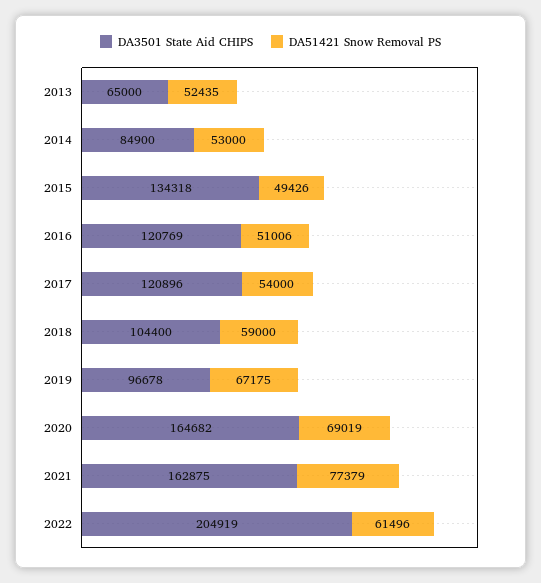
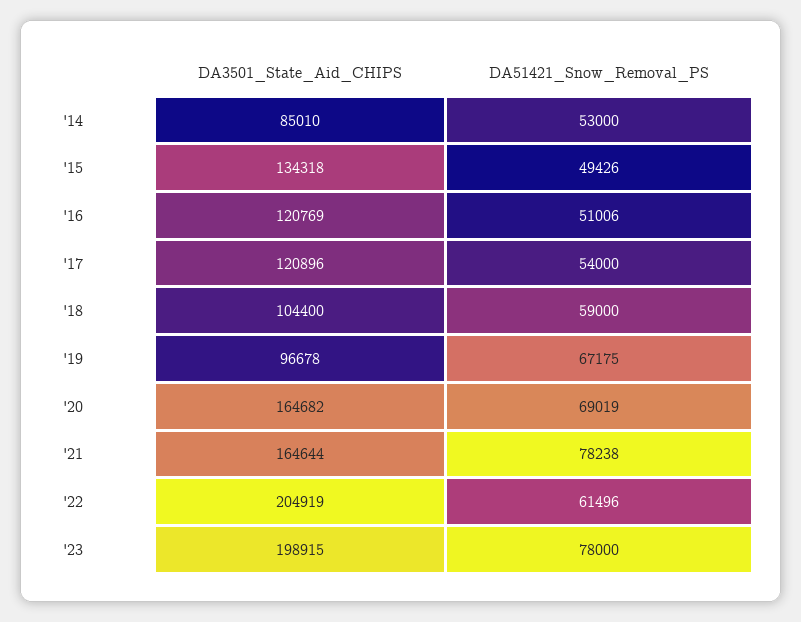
DA3501 State Aid CHIPS, 2013: 65000 -> none
DA51421 Snow Removal PS, 2013: 52435 -> none
DA3501 State Aid CHIPS, 2014: 84900 -> 85010
DA3501 State Aid CHIPS, 2021: 162875 -> 164644
DA51421 Snow Removal PS, 2021: 77379 -> 78238
DA3501 State Aid CHIPS, '23: none -> 198915
DA51421 Snow Removal PS, '23: none -> 78000

